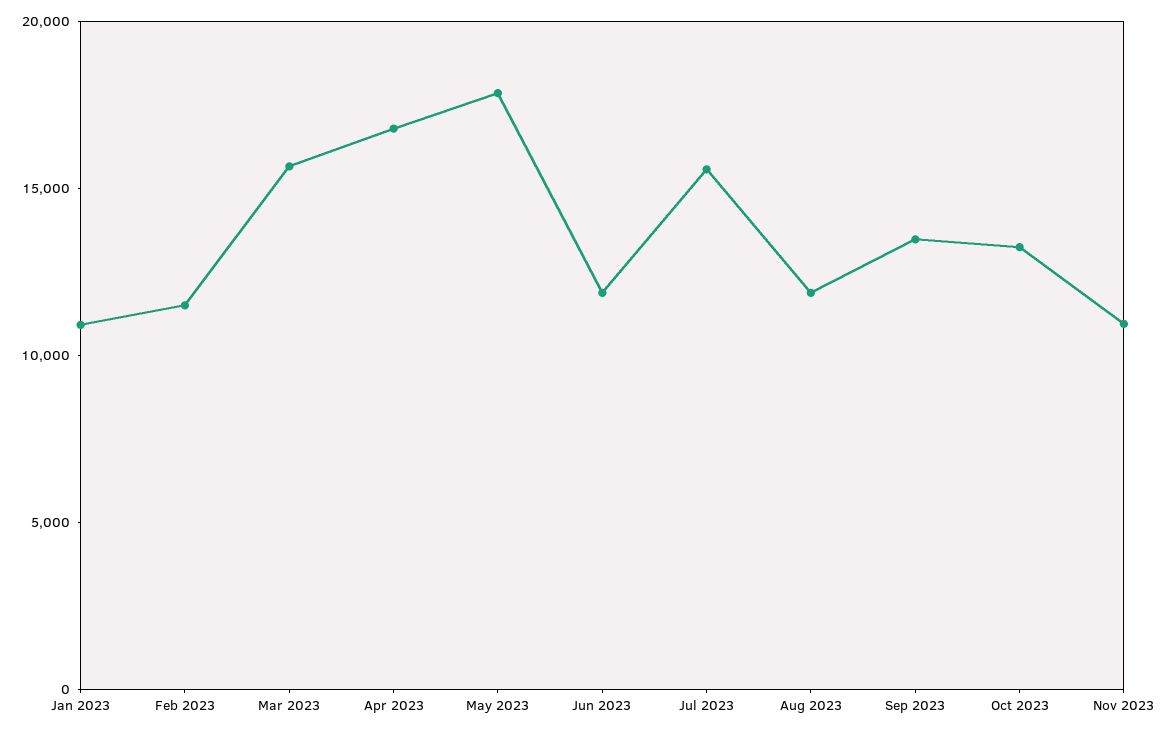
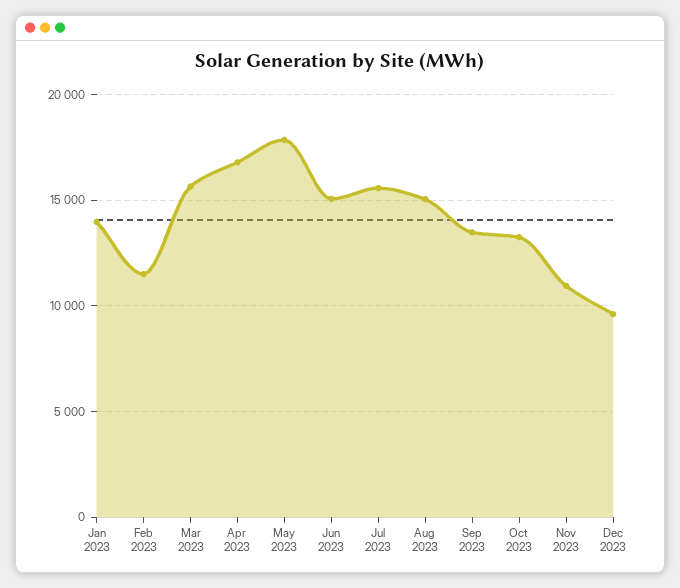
Jan 2023: 11000 -> 14000
Jun 2023: 12000 -> 15000
Aug 2023: 12000 -> 15000
Dec 2023: none -> 9500

